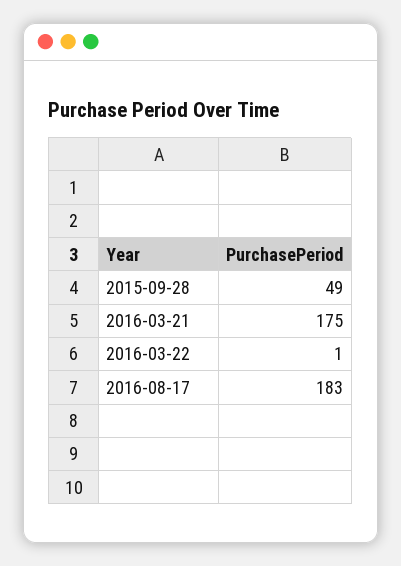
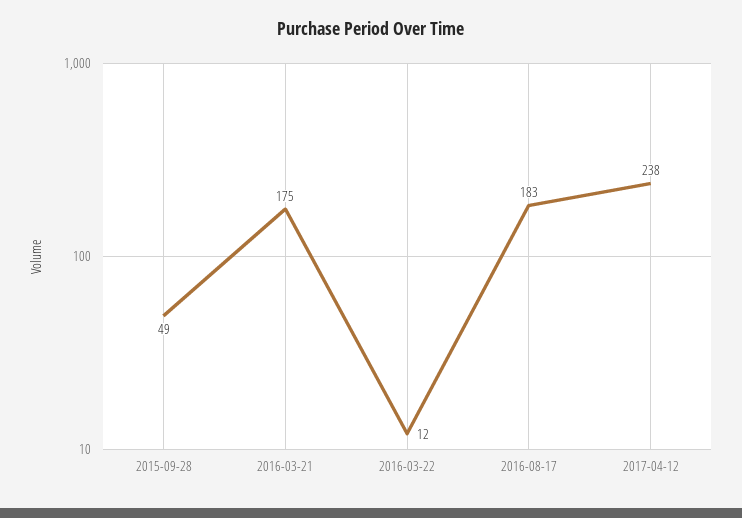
2016-03-22: 1 -> 12
2017-04-12: none -> 238

